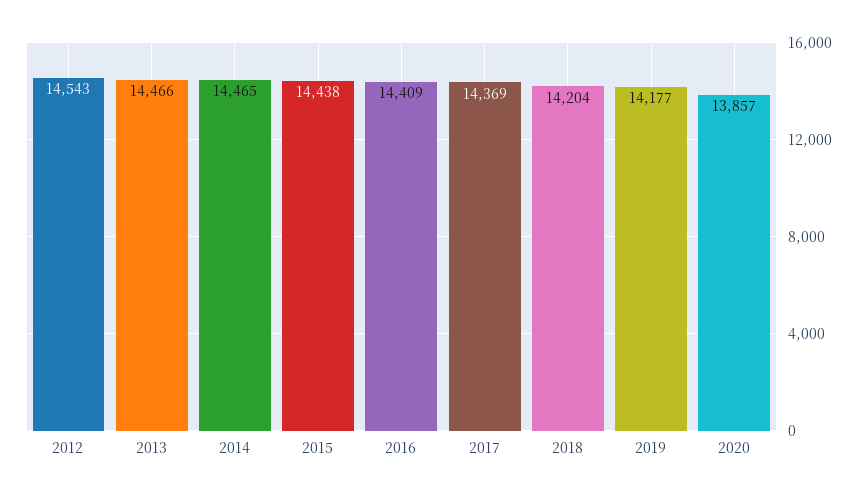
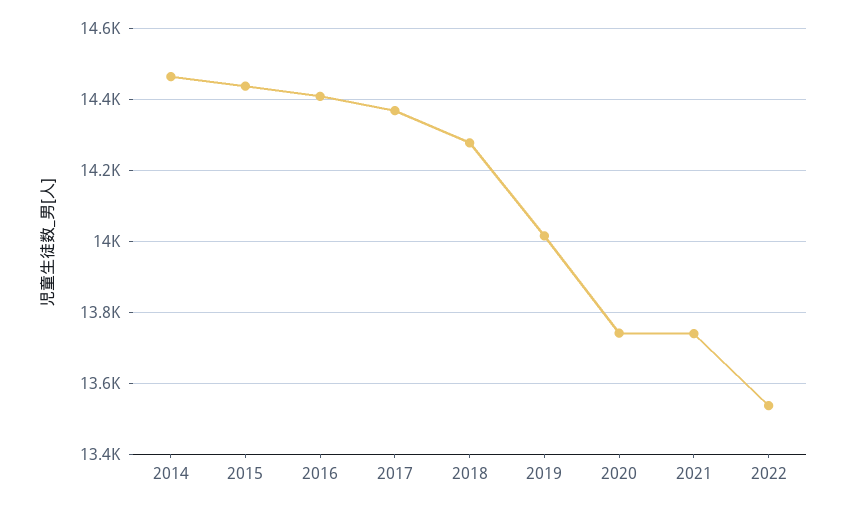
2012: 14543 -> none
2013: 14466 -> none
2018: 14204 -> 14280
2019: 14177 -> 14020
2020: 13857 -> 13740
2021: none -> 13740
2022: none -> 13540

